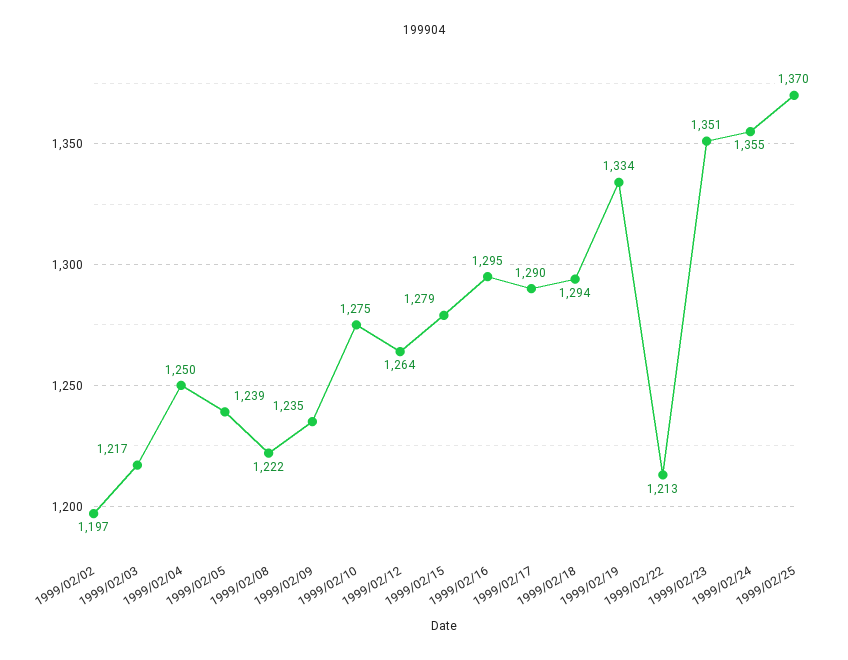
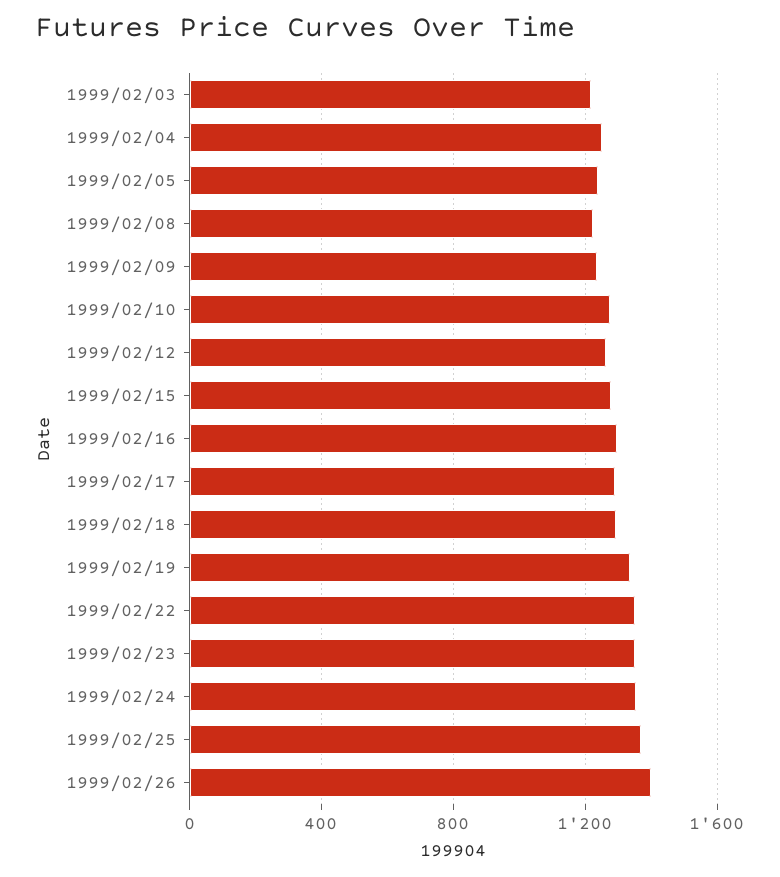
1999/02/02: 1197 -> none
1999/02/22: 1213 -> 1350
1999/02/26: none -> 1400

